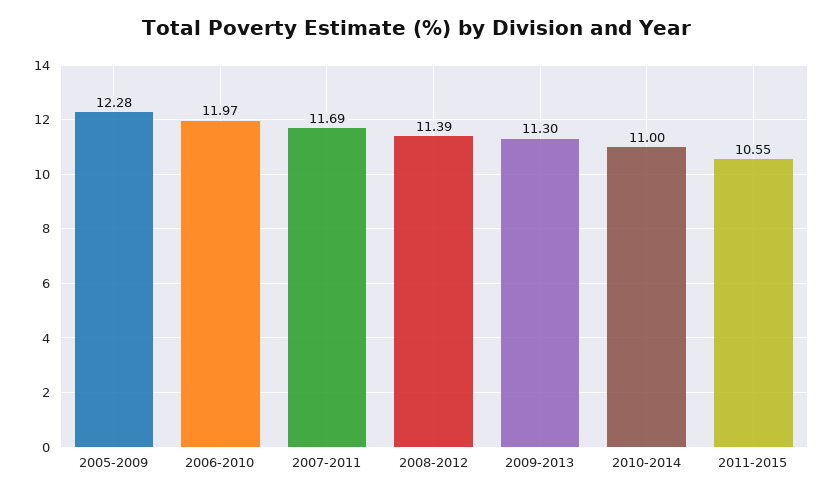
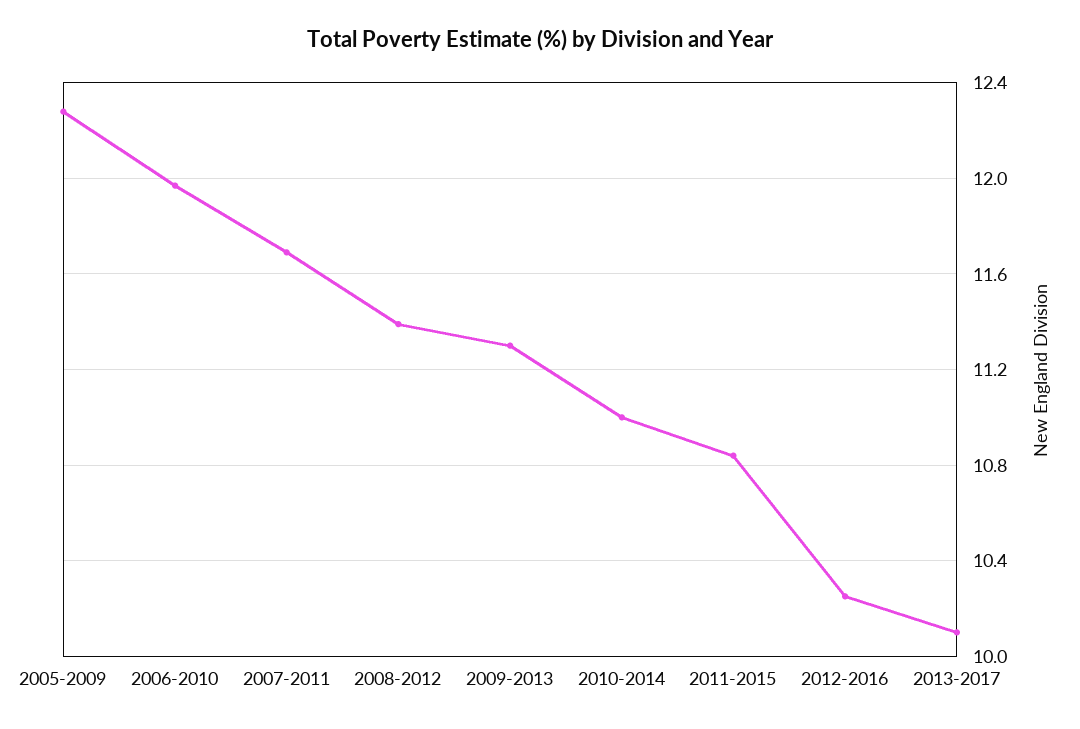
2011-2015: 10.55 -> 10.85
2012-2016: none -> 10.25
2013-2017: none -> 10.1

